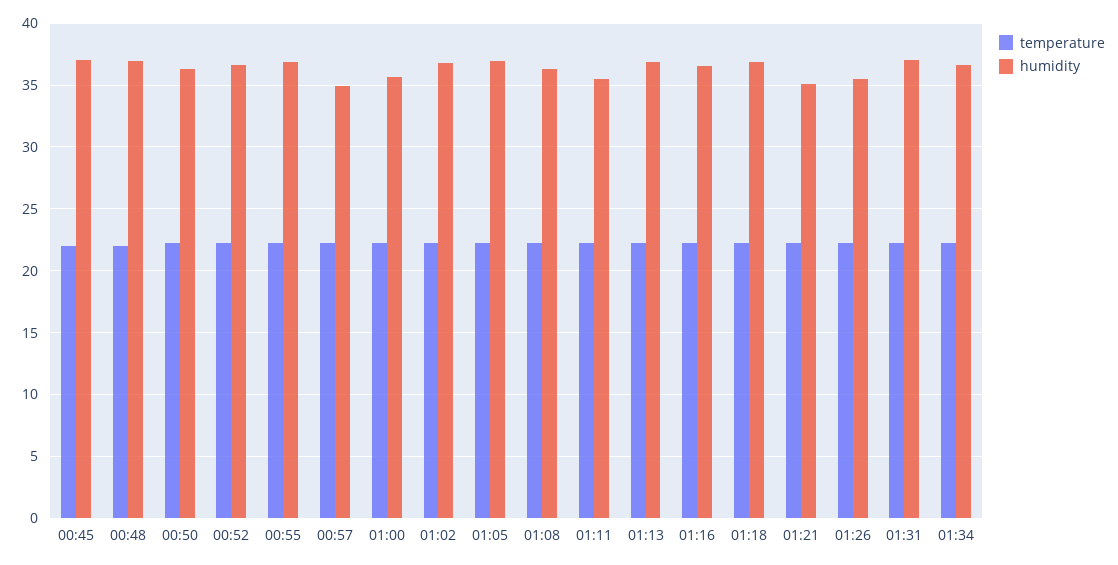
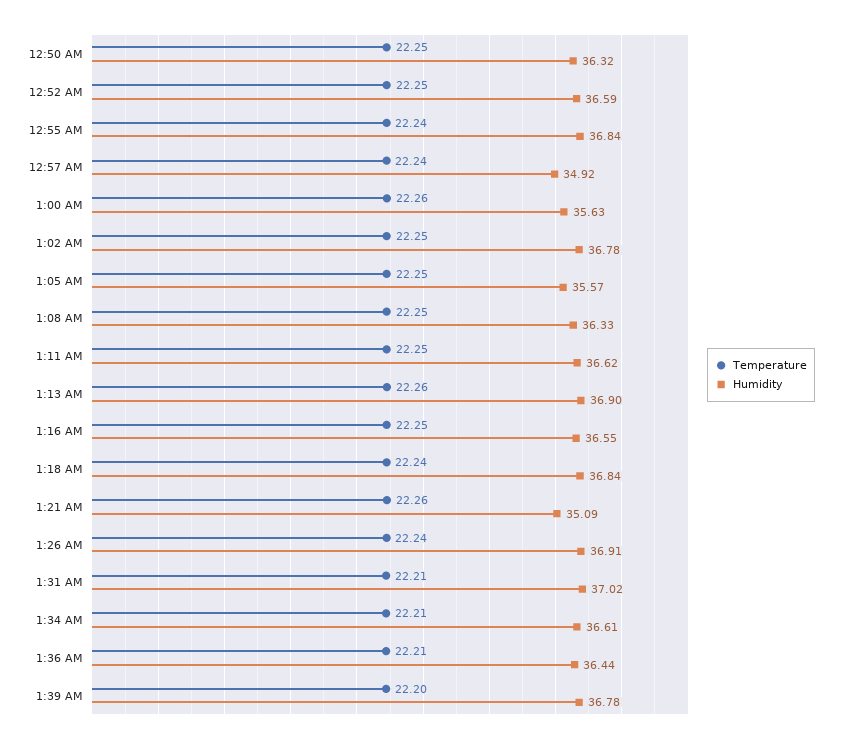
temperature, 00:45: 22 -> none
humidity, 00:45: 37 -> none
temperature, 00:48: 22 -> none
humidity, 00:48: 37 -> none
humidity, 01:05: 37 -> 35.57
humidity, 01:11: 35.5 -> 36.62
humidity, 01:26: 35.5 -> 36.91
temperature, 1:36 AM: none -> 22.21
humidity, 1:36 AM: none -> 36.44
temperature, 1:39 AM: none -> 22.2
humidity, 1:39 AM: none -> 36.78

